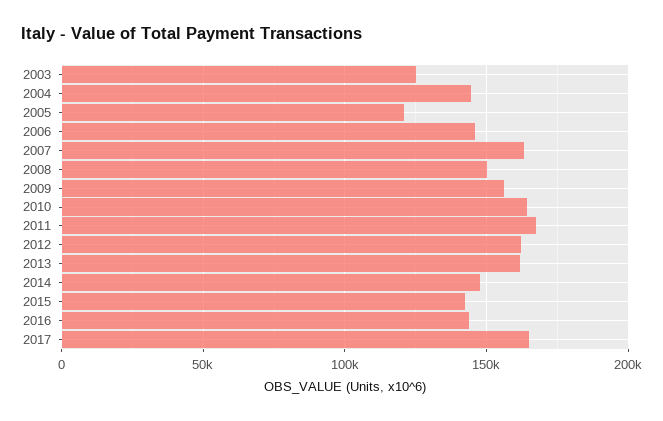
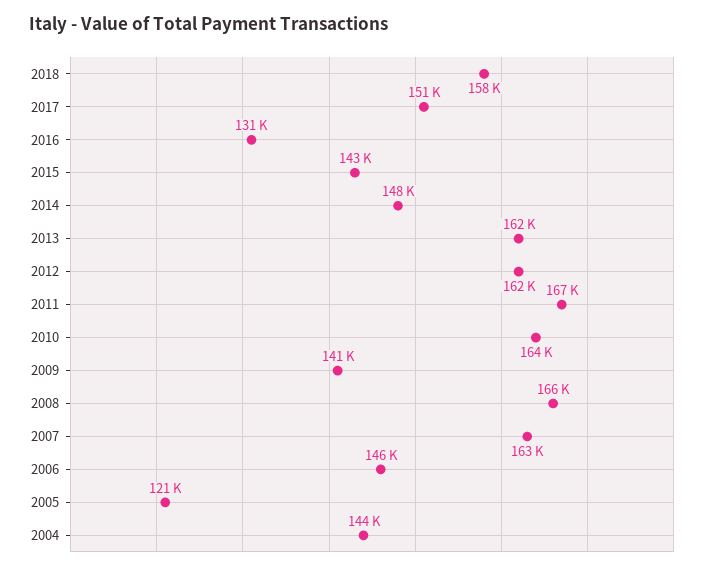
2003: 125000 -> none
2008: 150000 -> 166000
2009: 155000 -> 141000
2016: 145000 -> 131000
2017: 165000 -> 151000
2018: none -> 158000

